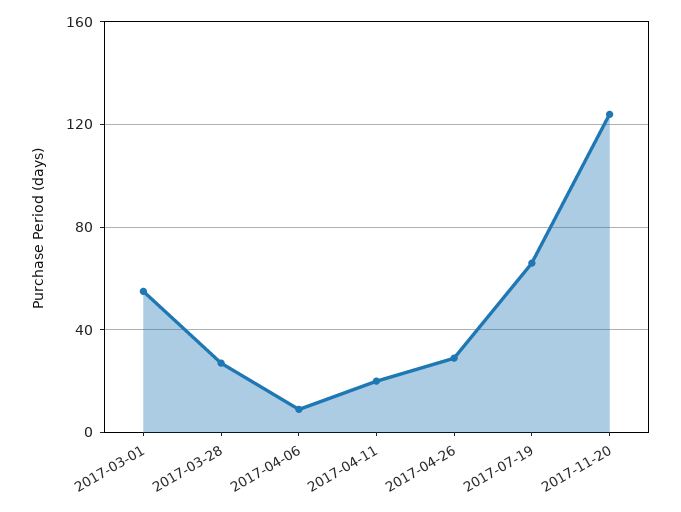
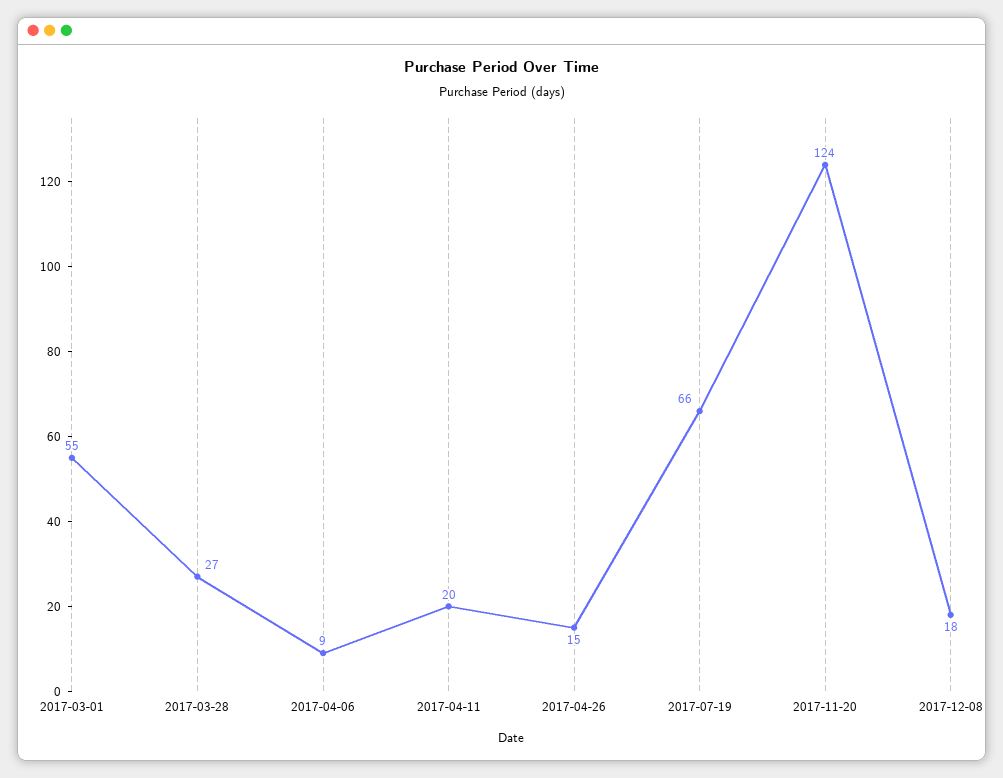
2017-04-26: 30 -> 15
2017-12-08: none -> 18

